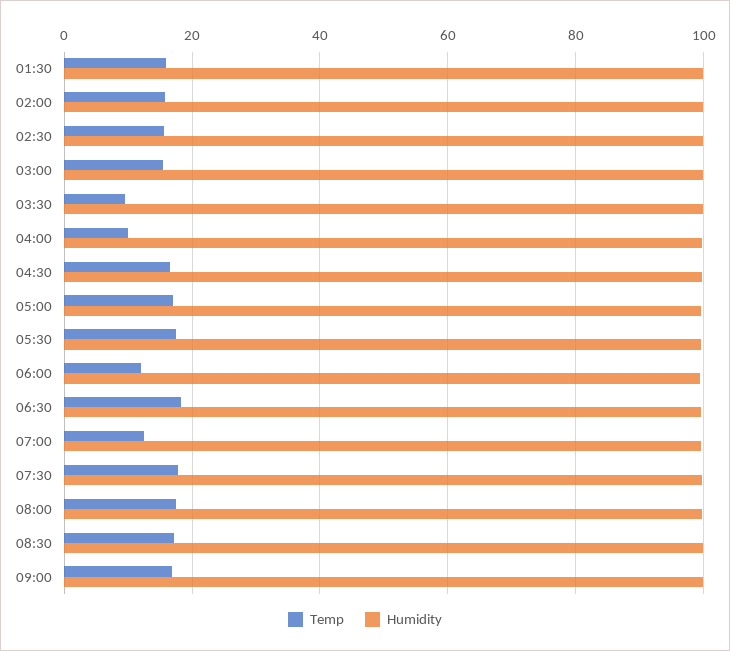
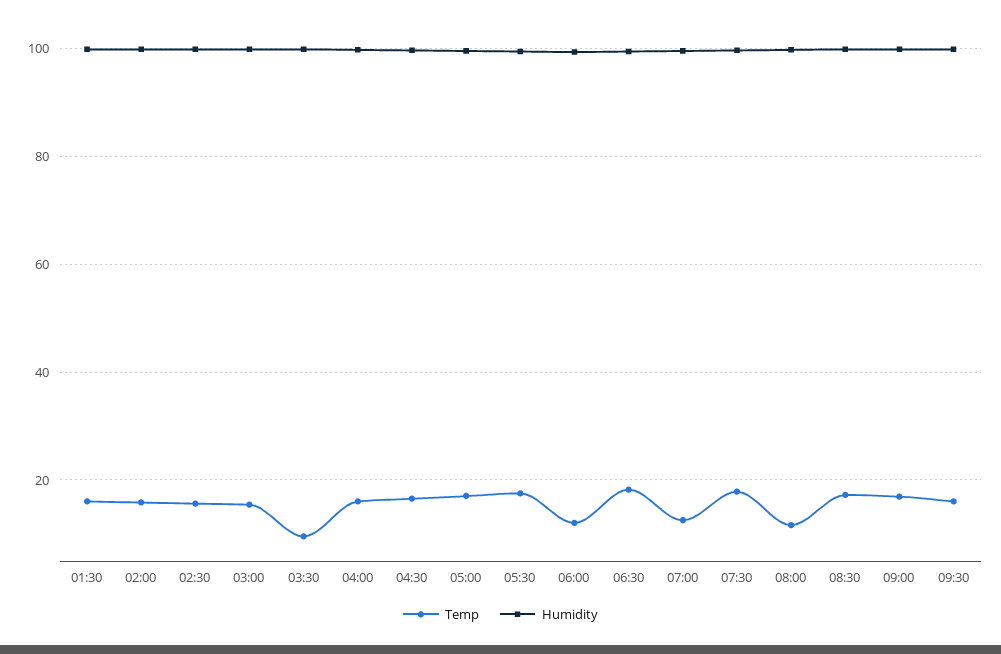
Temp, 04:00: 10 -> 16
Temp, 08:00: 18 -> 12
Temp, 09:30: none -> 16
Humidity, 09:30: none -> 100

